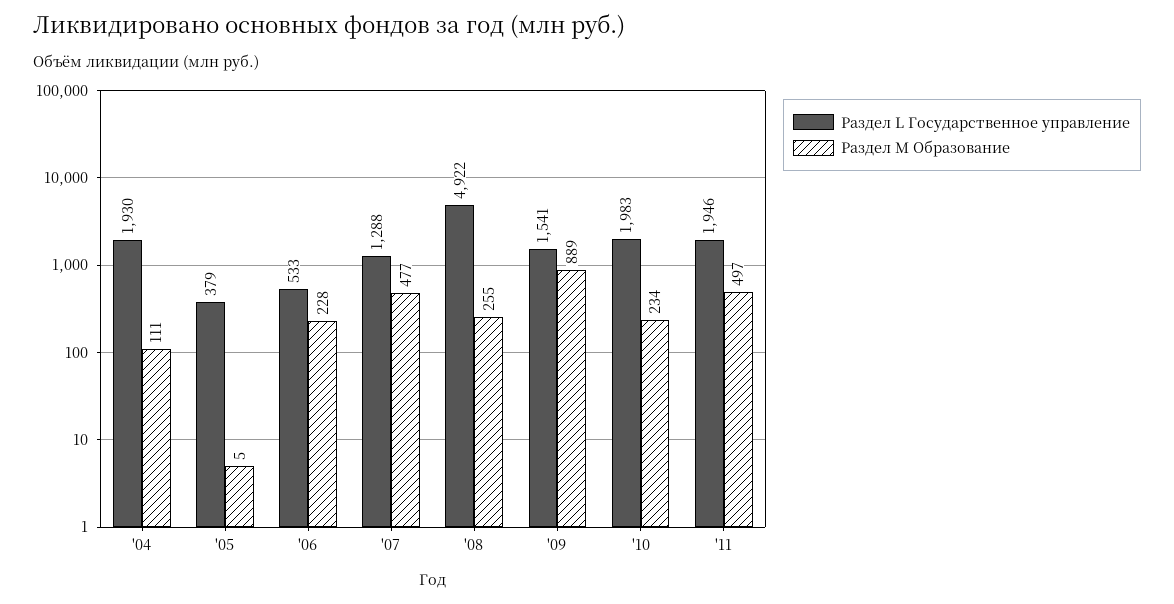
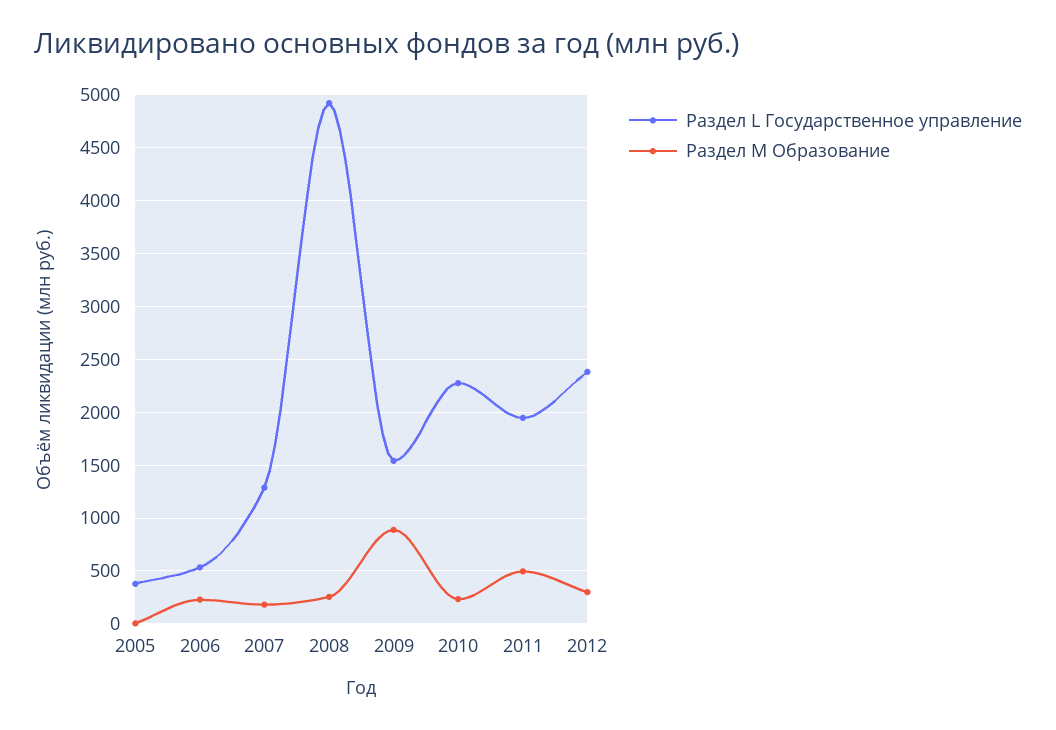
Раздел L Государственное управление, '04: 1930 -> none
Раздел M Образование, '04: 111 -> none
Раздел M Образование, '07: 477 -> 200
Раздел L Государственное управление, '10: 1983 -> 2300
Раздел L Государственное управление, 2012: none -> 2400
Раздел M Образование, 2012: none -> 300

